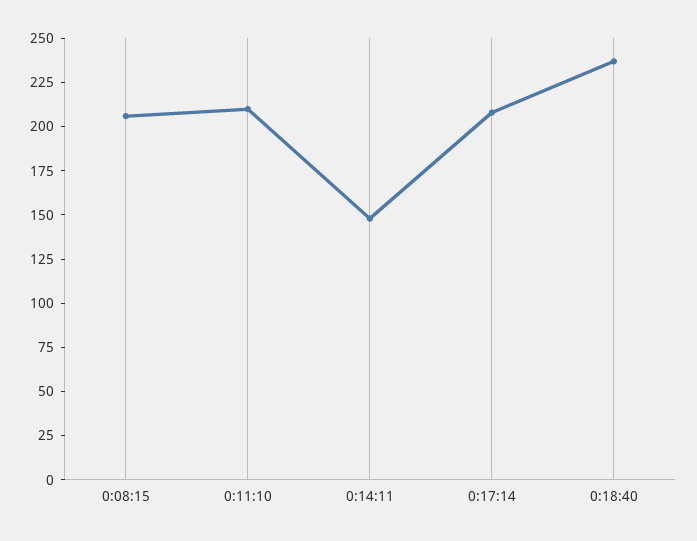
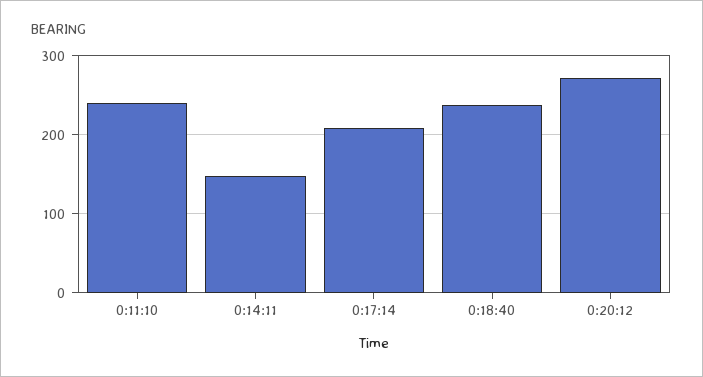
0:08:15: 205 -> none
0:11:10: 210 -> 240
0:20:12: none -> 270

